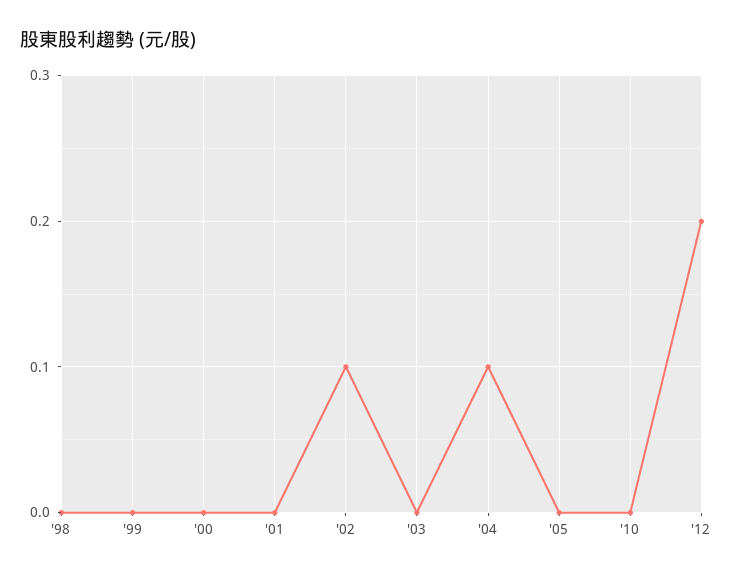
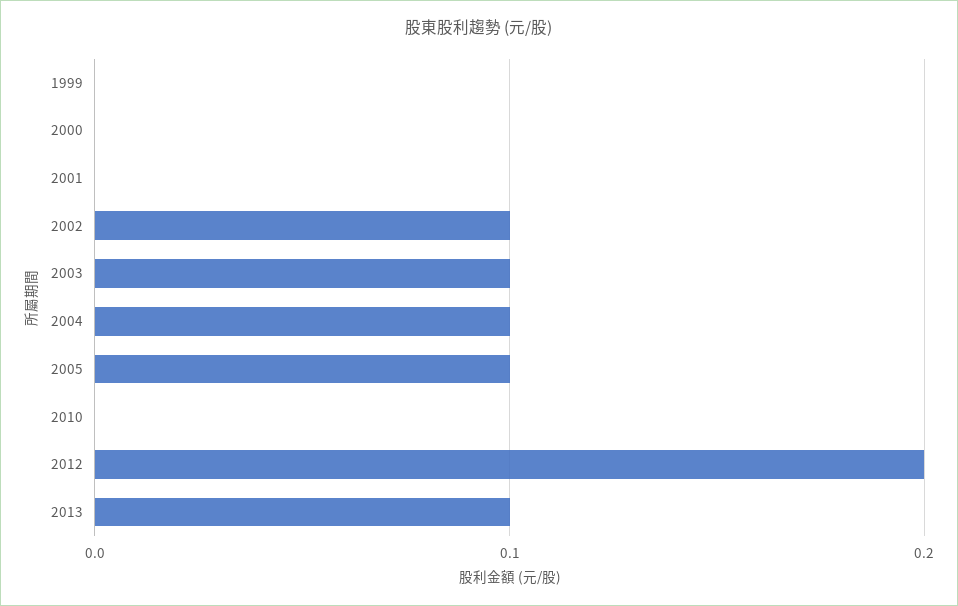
'98: 0 -> none
'03: 0 -> 0.1
'05: 0 -> 0.1
2013: none -> 0.1

